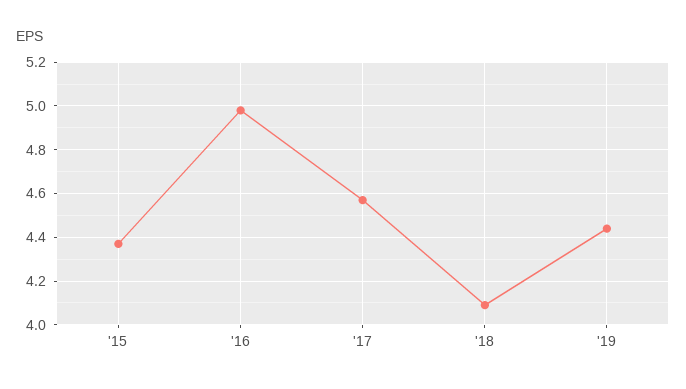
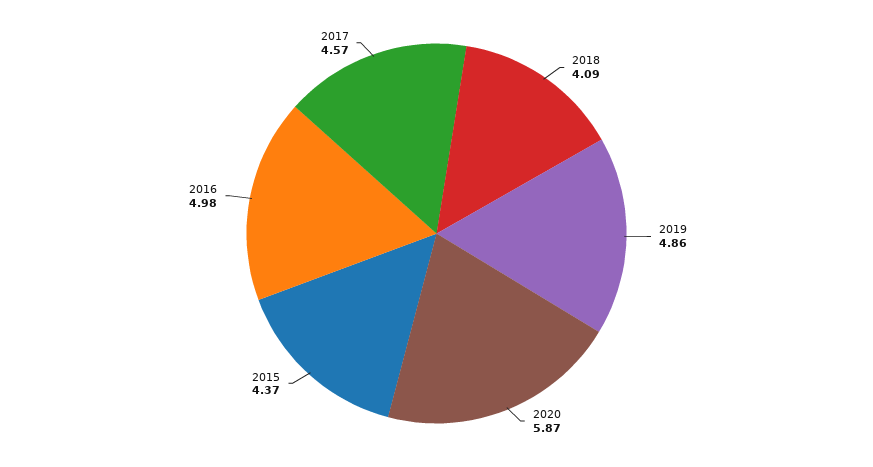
'19: 4.45 -> 4.86
2020: none -> 5.87

